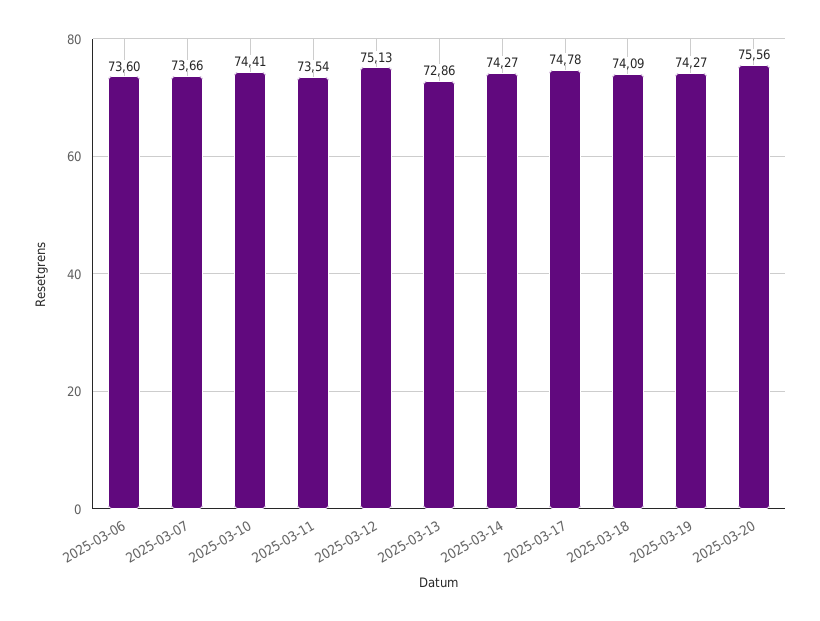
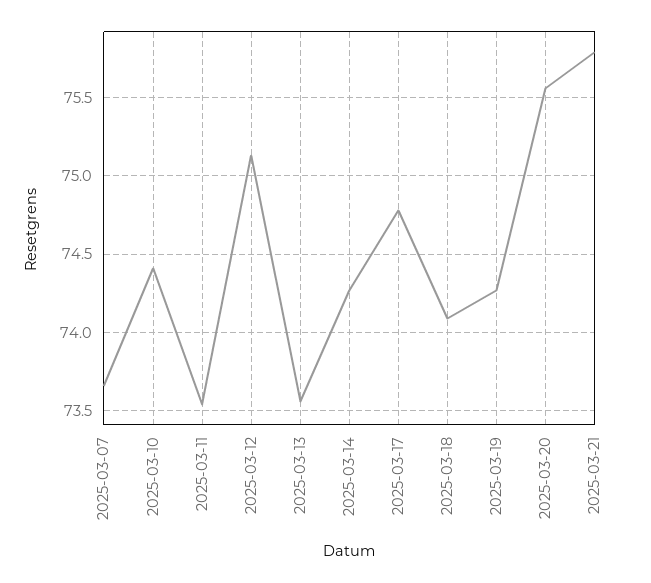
2025-03-06: 73.6 -> none
2025-03-13: 72.86 -> 73.55
2025-03-21: none -> 75.8

